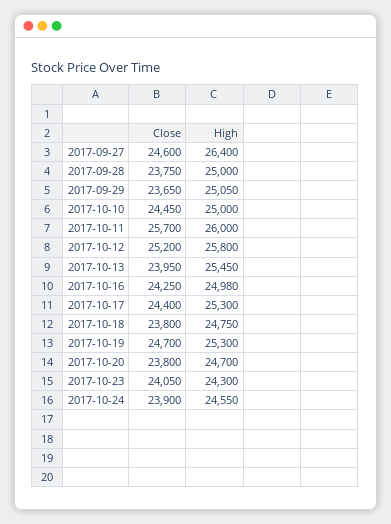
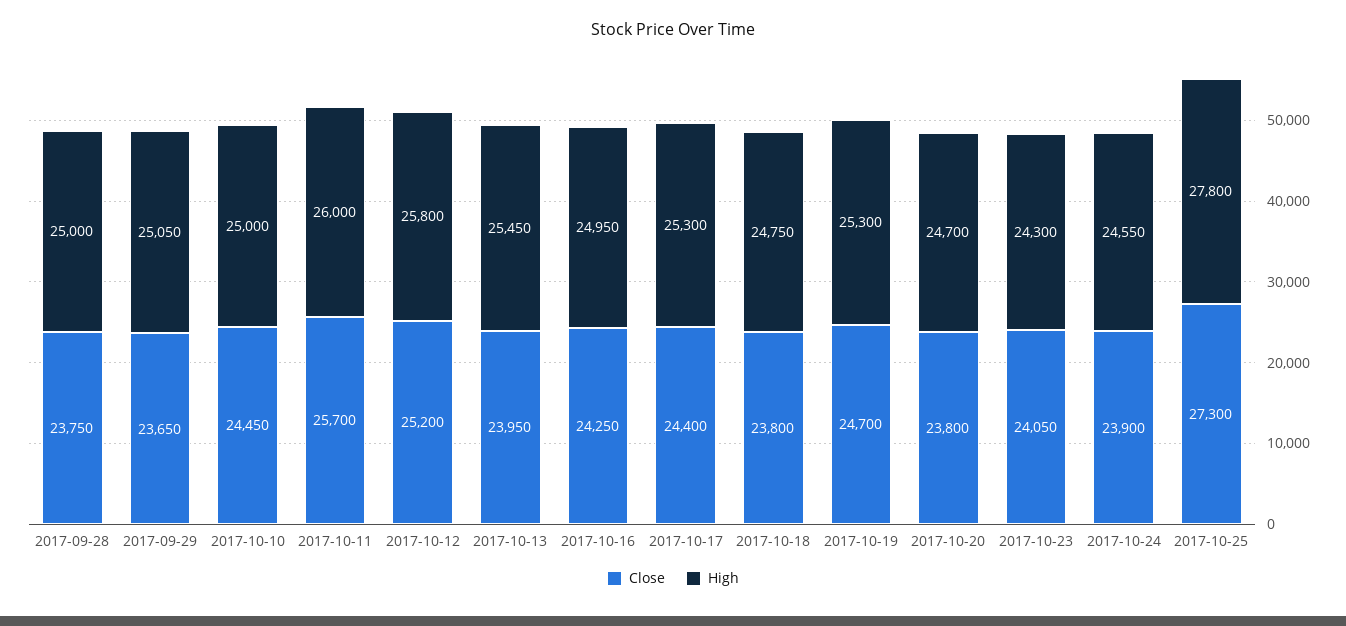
Close, 2017-09-27: 24600 -> none
High, 2017-09-27: 26400 -> none
High, 2017-10-16: 24980 -> 24950
Close, 2017-10-25: none -> 27300
High, 2017-10-25: none -> 27800

